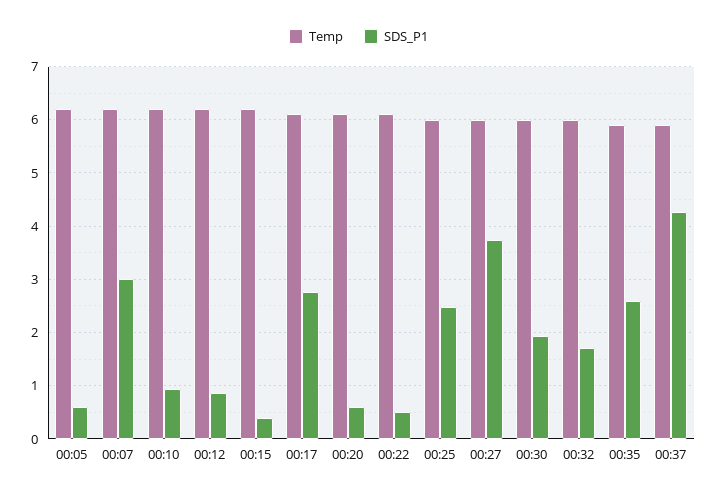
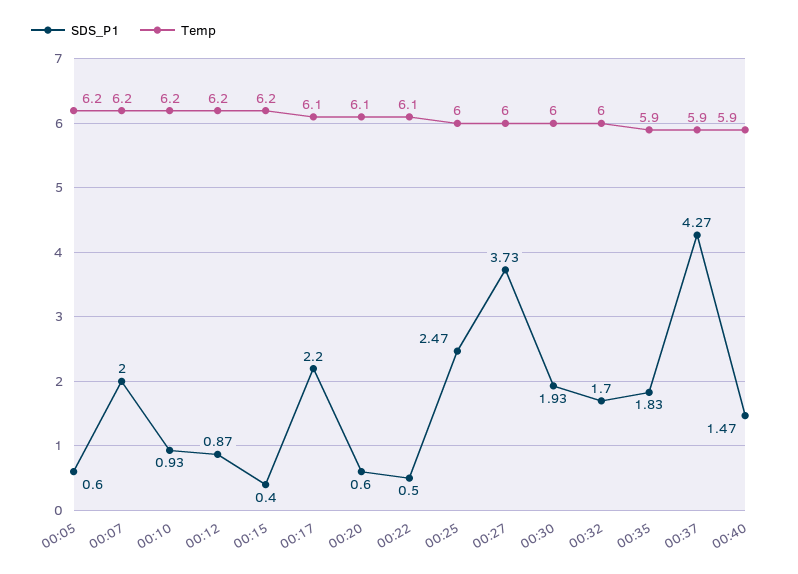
SDS_P1, 00:07: 3 -> 2
SDS_P1, 00:17: 2.8 -> 2.2
SDS_P1, 00:35: 2.6 -> 1.83
SDS_P1, 00:40: none -> 1.47
Temp, 00:40: none -> 5.9

